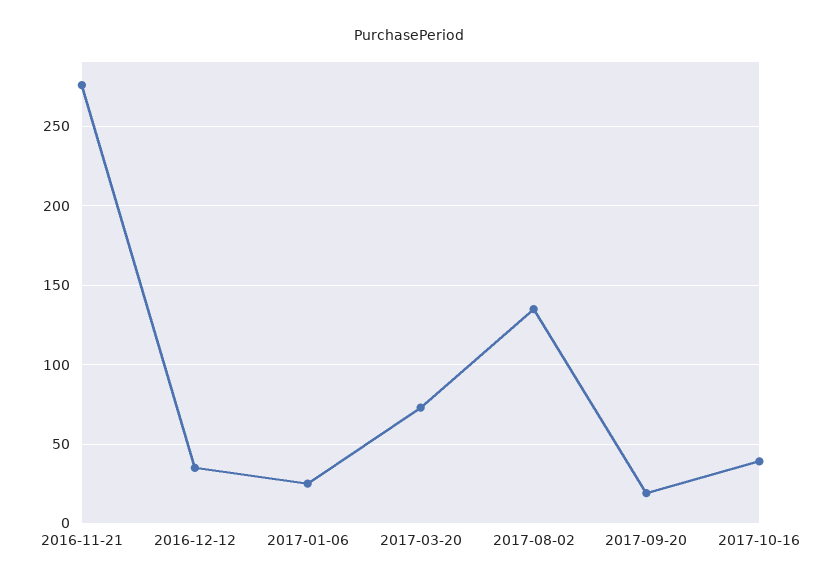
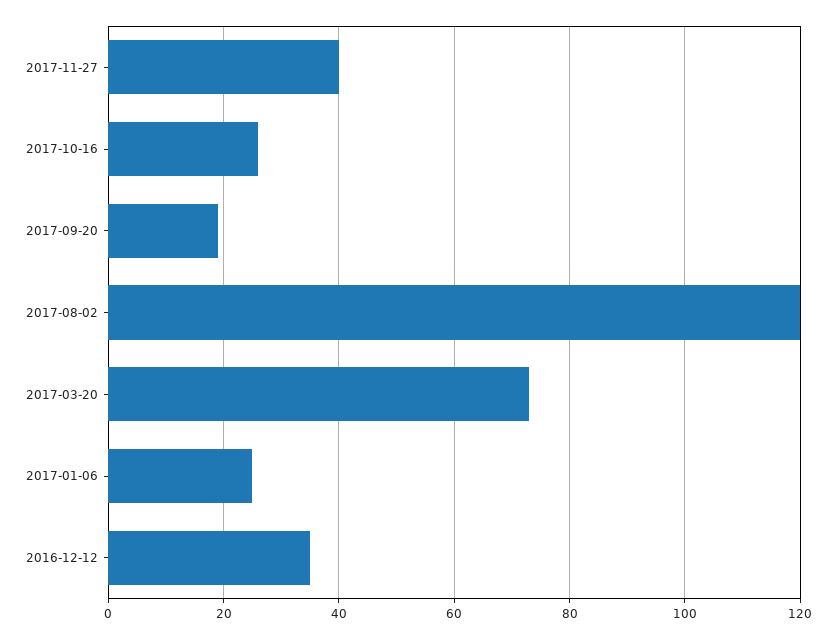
2016-11-21: 275 -> none
2017-08-02: 135 -> 120
2017-10-16: 40 -> 25
2017-11-27: none -> 40

